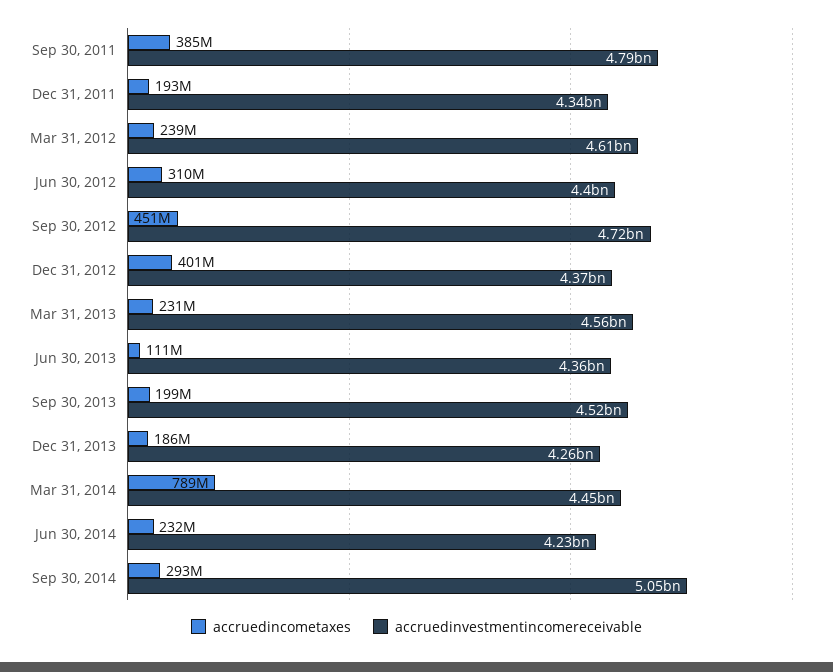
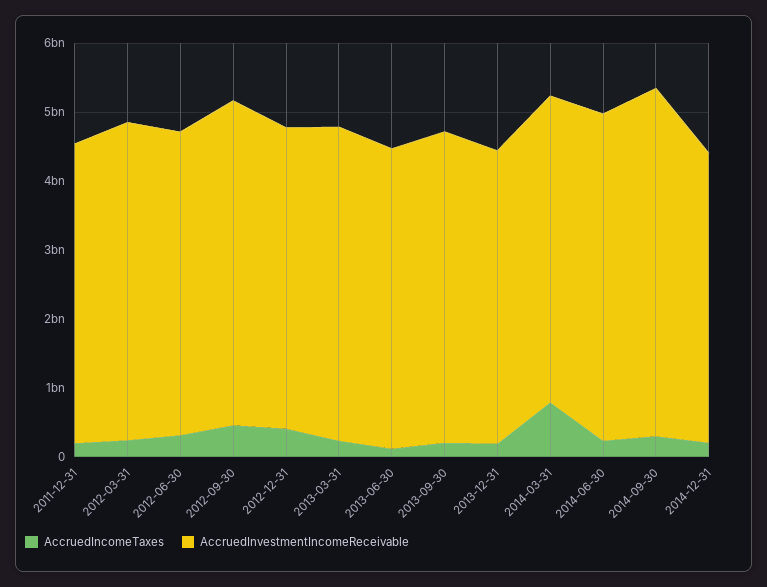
accruedincometaxes, Sep 30, 2011: 385000000 -> none
accruedinvestmentincomereceivable, Sep 30, 2011: 4790000000 -> none
accruedinvestmentincomereceivable, Jun 30, 2014: 4230000000 -> 4800000000
accruedincometaxes, 2014-12-31: none -> 200000000
accruedinvestmentincomereceivable, 2014-12-31: none -> 4200000000

